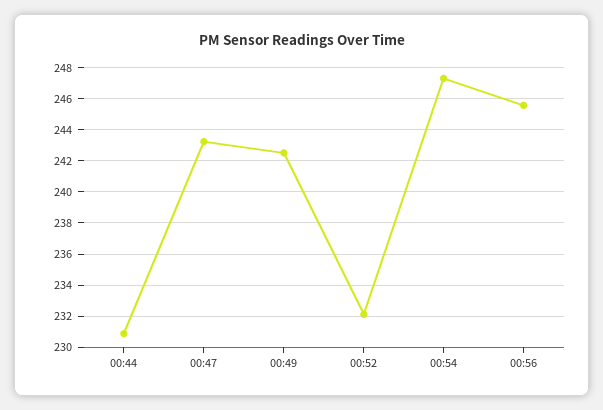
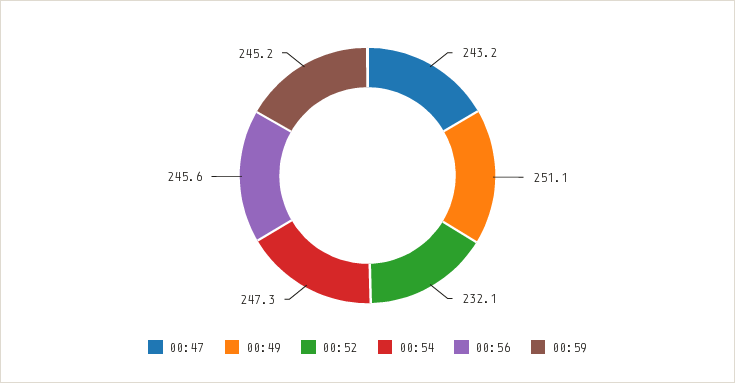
00:44: 231 -> none
00:49: 242.5 -> 251.1
00:59: none -> 245.2

